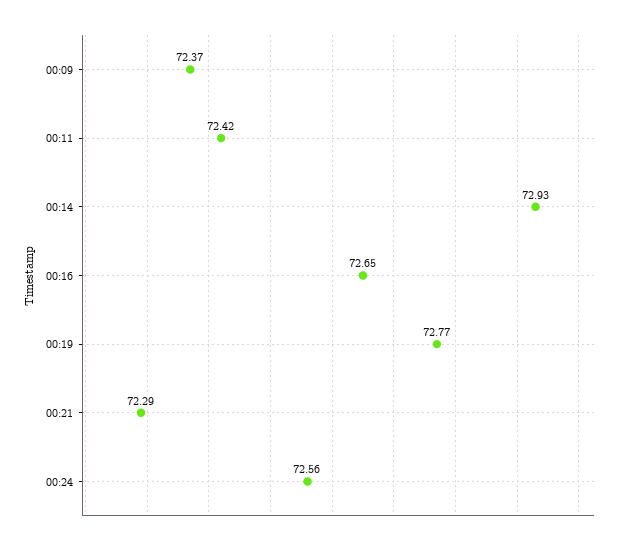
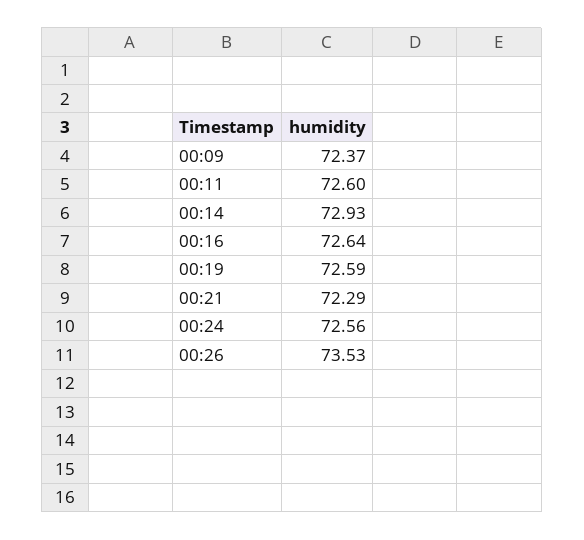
00:11: 72.42 -> 72.6
00:16: 72.65 -> 72.64
00:19: 72.77 -> 72.59
00:26: none -> 73.53

